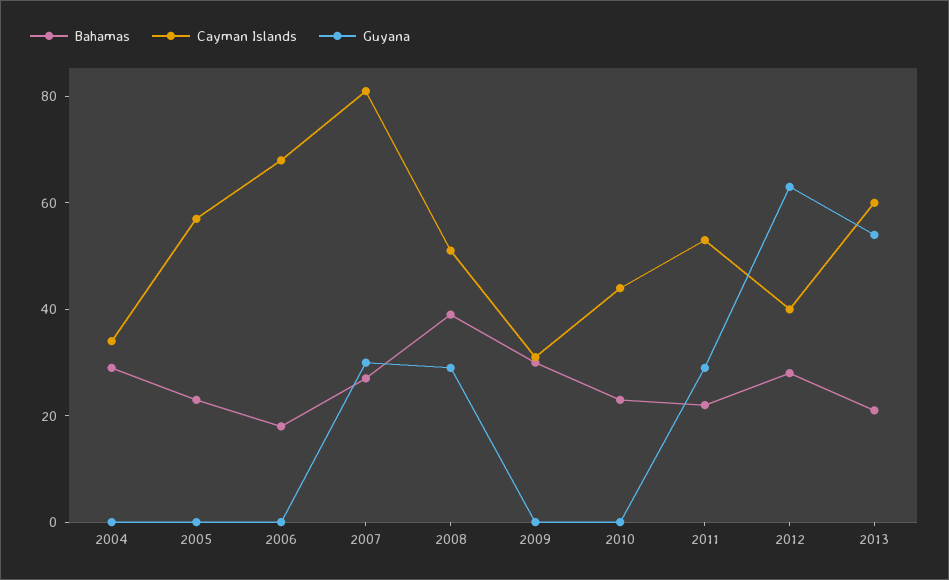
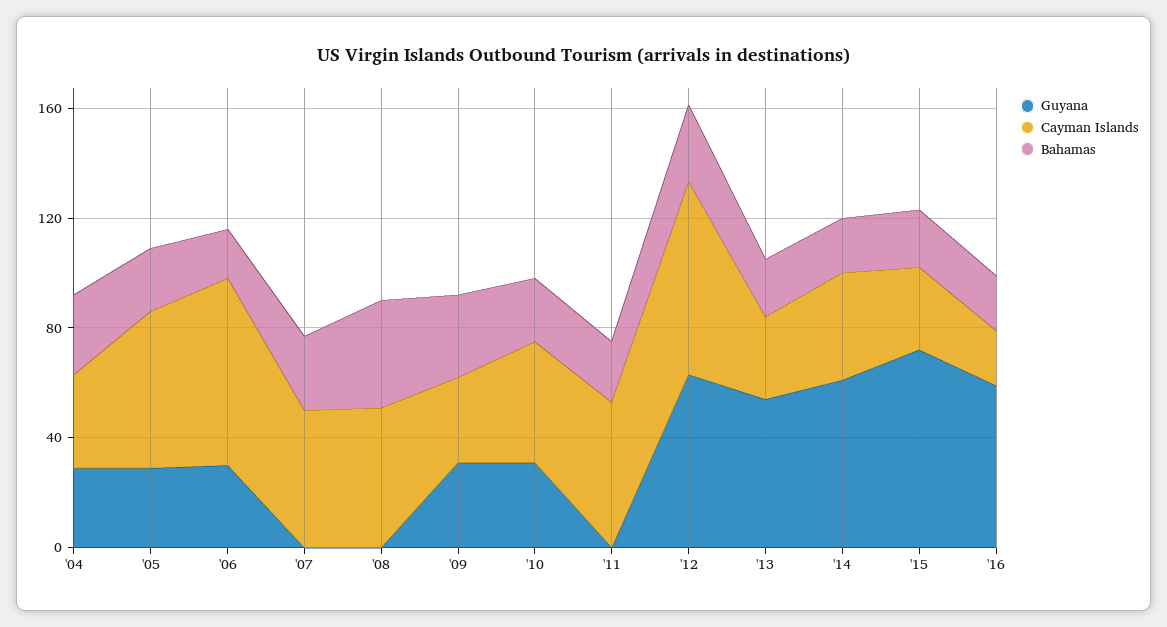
Guyana, 2004: 0 -> 30
Guyana, 2005: 0 -> 30
Guyana, 2006: 0 -> 30
Cayman Islands, 2007: 80 -> 50
Guyana, 2007: 30 -> 0
Guyana, 2008: 30 -> 0
Guyana, 2009: 0 -> 30
Guyana, 2010: 0 -> 30
Guyana, 2011: 30 -> 0
Cayman Islands, 2012: 40 -> 70
Cayman Islands, 2013: 60 -> 30
Guyana, '14: none -> 60
Cayman Islands, '14: none -> 40
Bahamas, '14: none -> 20
Guyana, '15: none -> 70
Cayman Islands, '15: none -> 30
Bahamas, '15: none -> 20
Guyana, '16: none -> 60
Cayman Islands, '16: none -> 20
Bahamas, '16: none -> 20

